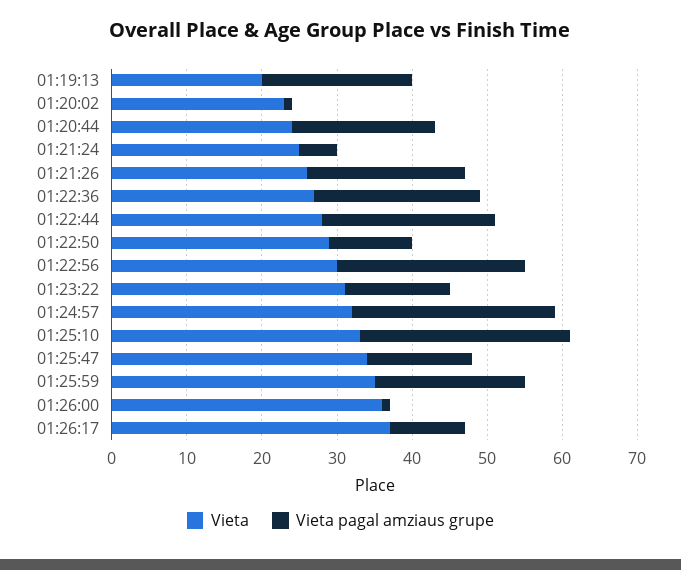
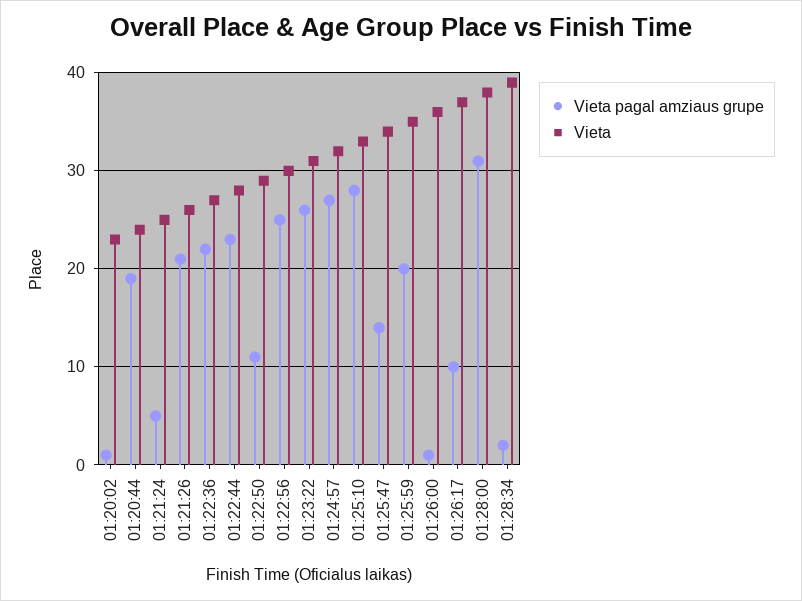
Vieta, 01:19:13: 20 -> none
Vieta pagal amziaus grupe, 01:19:13: 20 -> none
Vieta pagal amziaus grupe, 01:23:22: 15 -> 26
Vieta pagal amziaus grupe, 01:28:00: none -> 31
Vieta, 01:28:00: none -> 38
Vieta pagal amziaus grupe, 01:28:34: none -> 2
Vieta, 01:28:34: none -> 39

